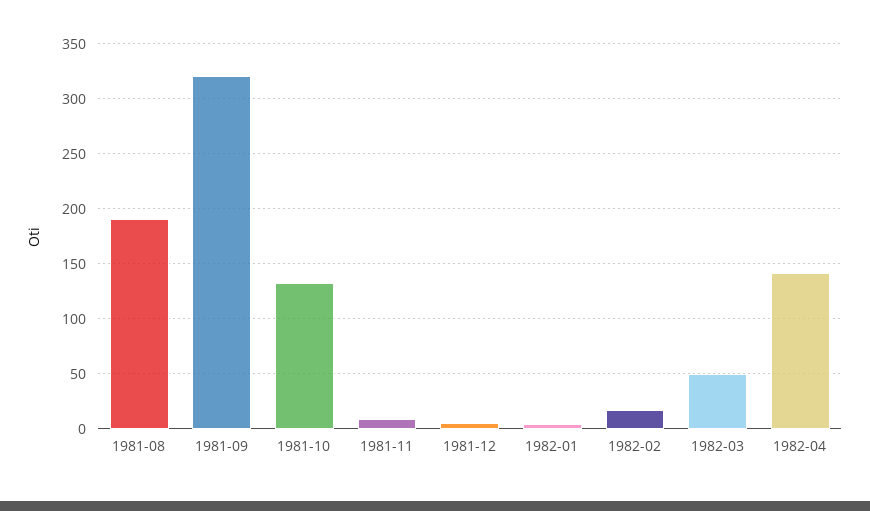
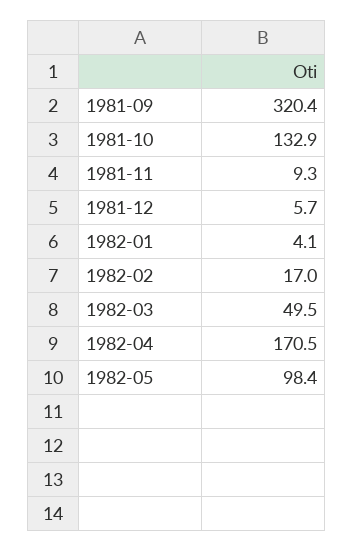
1981-08: 190 -> none
1982-04: 140 -> 170.5
1982-05: none -> 98.4

